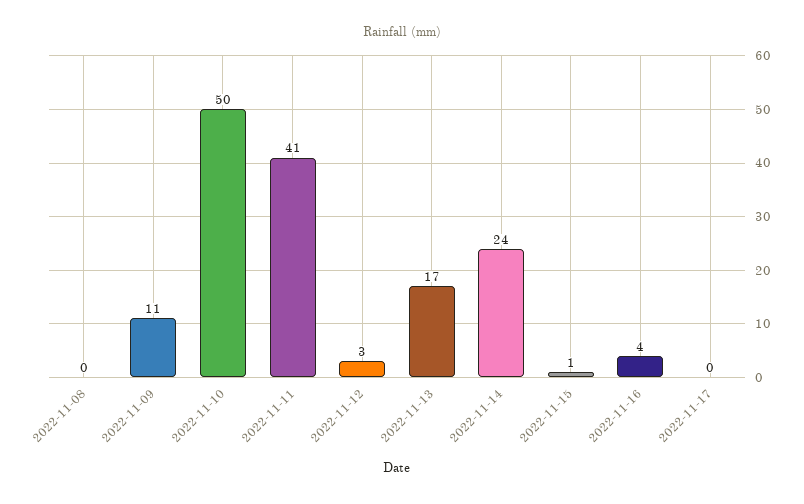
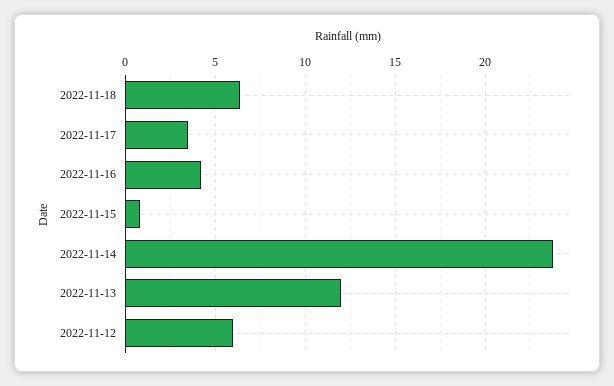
2022-11-08: 0 -> none
2022-11-09: 11 -> none
2022-11-10: 50 -> none
2022-11-11: 41 -> none
2022-11-12: 3 -> 6
2022-11-13: 17 -> 12
2022-11-17: 0 -> 3.5
2022-11-18: none -> 6.5

